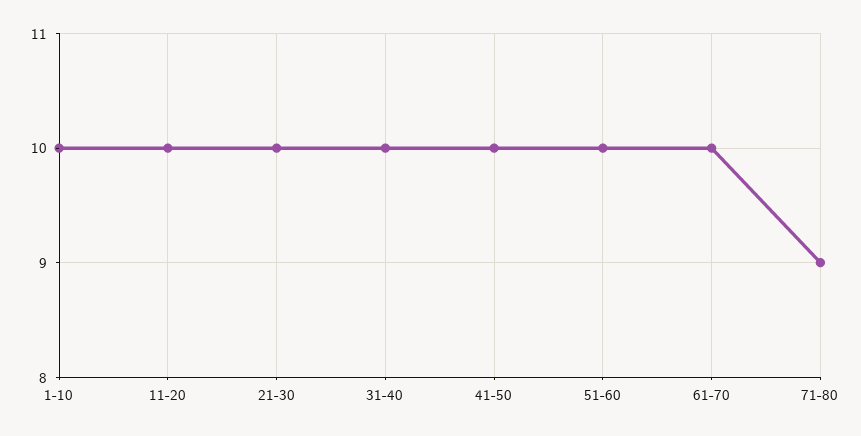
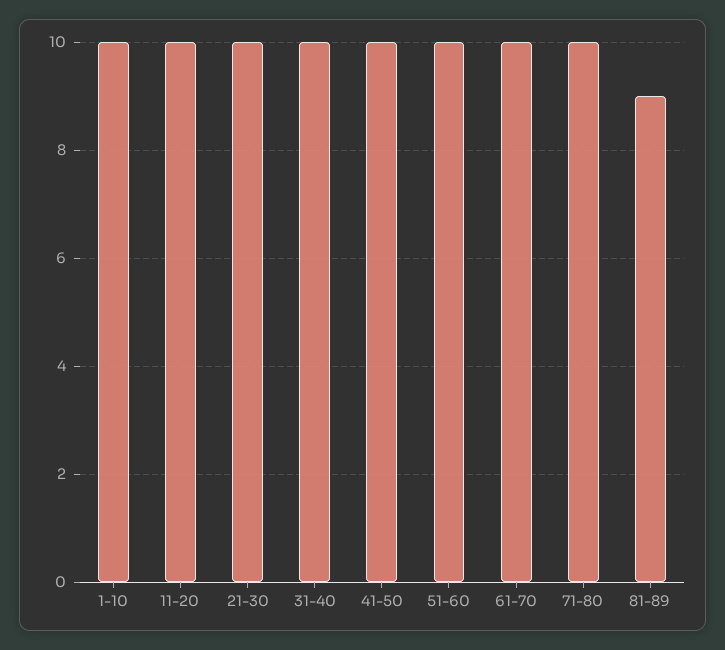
71-80: 9 -> 10
81-89: none -> 9

